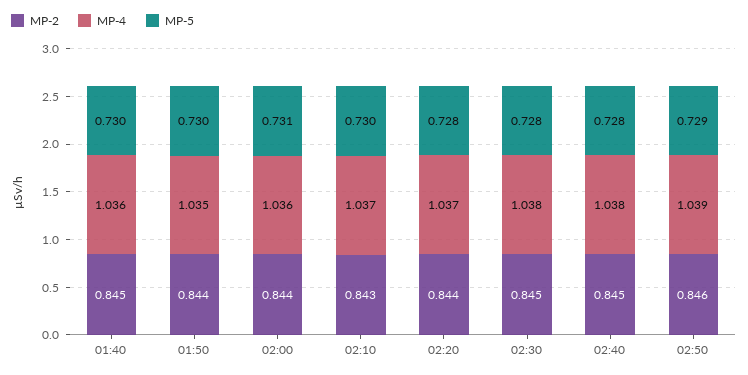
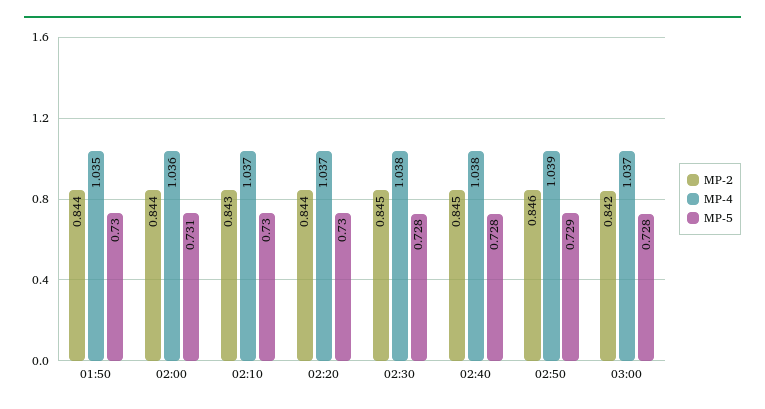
MP-2, 01:40: 0.845 -> none
MP-4, 01:40: 1.036 -> none
MP-5, 01:40: 0.73 -> none
MP-5, 02:20: 0.728 -> 0.73
MP-2, 03:00: none -> 0.842
MP-4, 03:00: none -> 1.037
MP-5, 03:00: none -> 0.728

